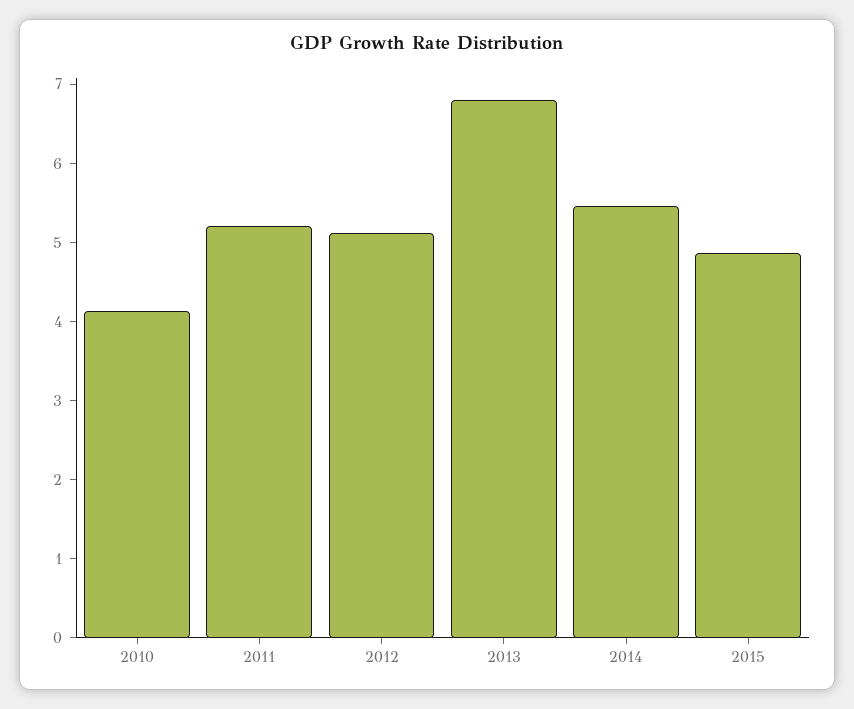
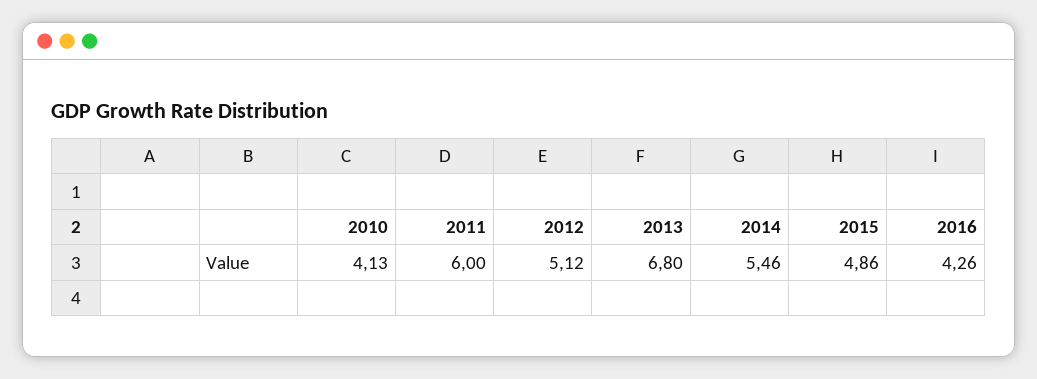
2011: 5.2 -> 6
2016: none -> 4.26

